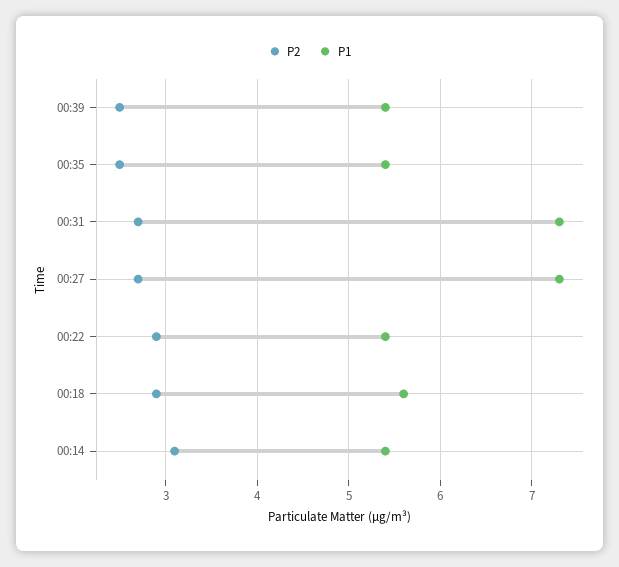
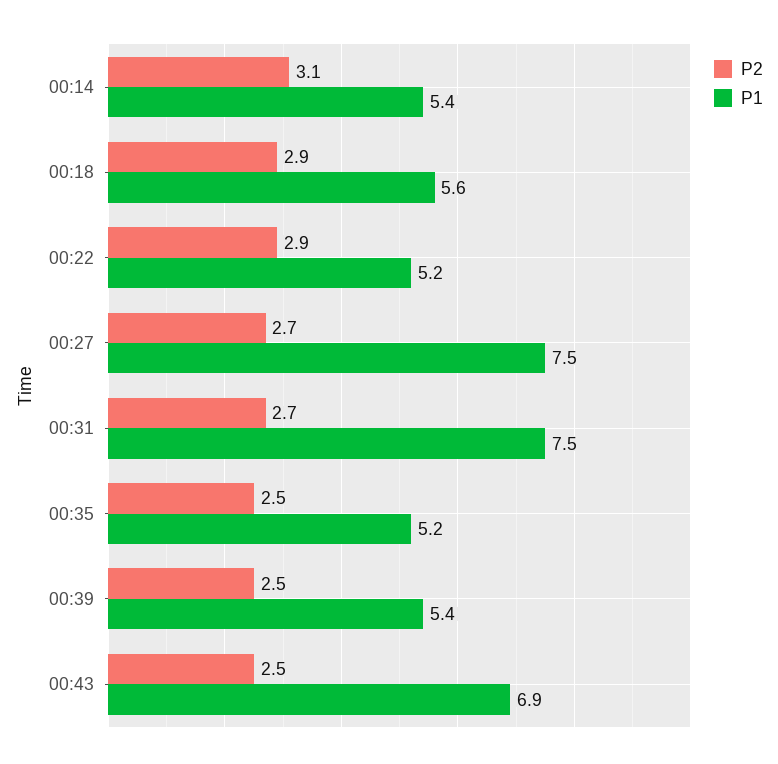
P1, 00:35: 5.4 -> 5.2
P1, 00:31: 7.3 -> 7.5
P1, 00:27: 7.3 -> 7.5
P1, 00:22: 5.4 -> 5.2
P2, 00:43: none -> 2.5
P1, 00:43: none -> 6.9

